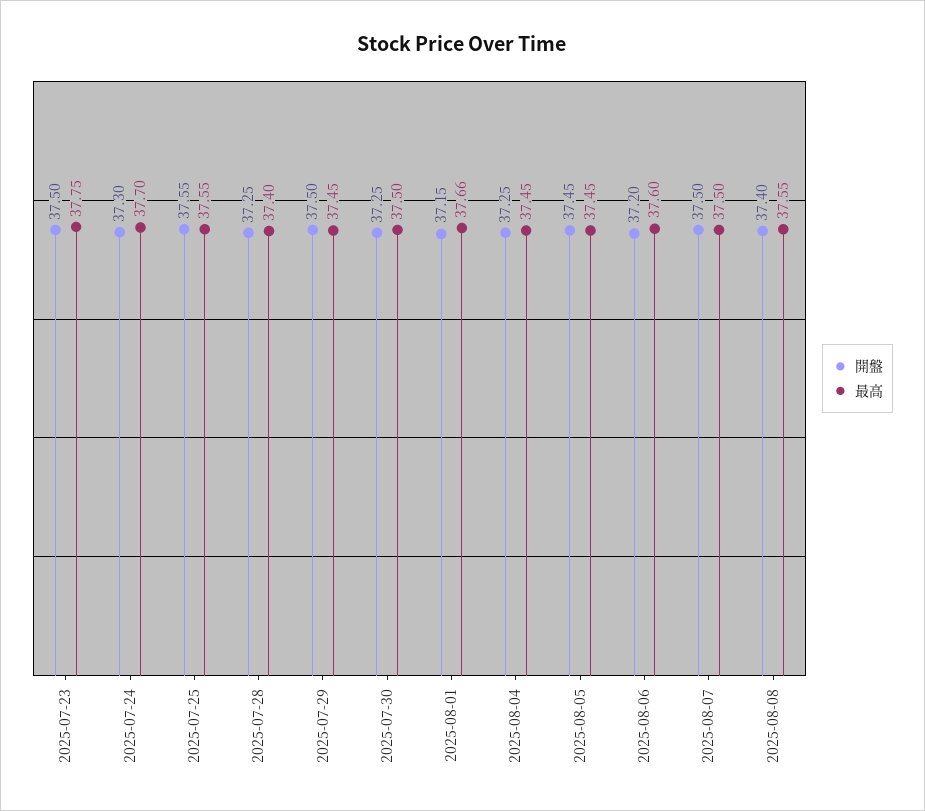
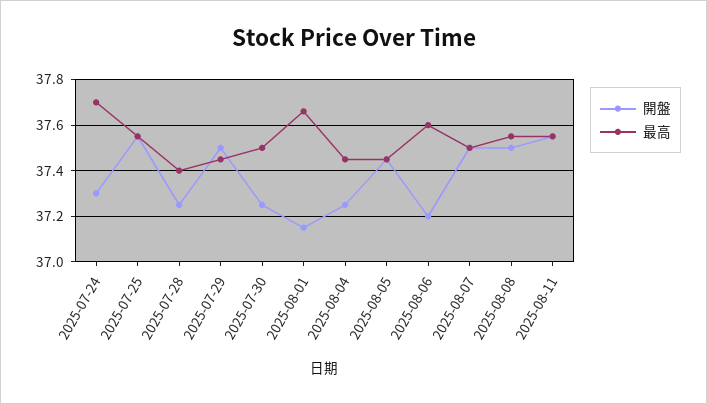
開盤, 2025-07-23: 37.5 -> none
最高, 2025-07-23: 37.75 -> none
開盤, 2025-08-08: 37.4 -> 37.5
開盤, 2025-08-11: none -> 37.55
最高, 2025-08-11: none -> 37.55

